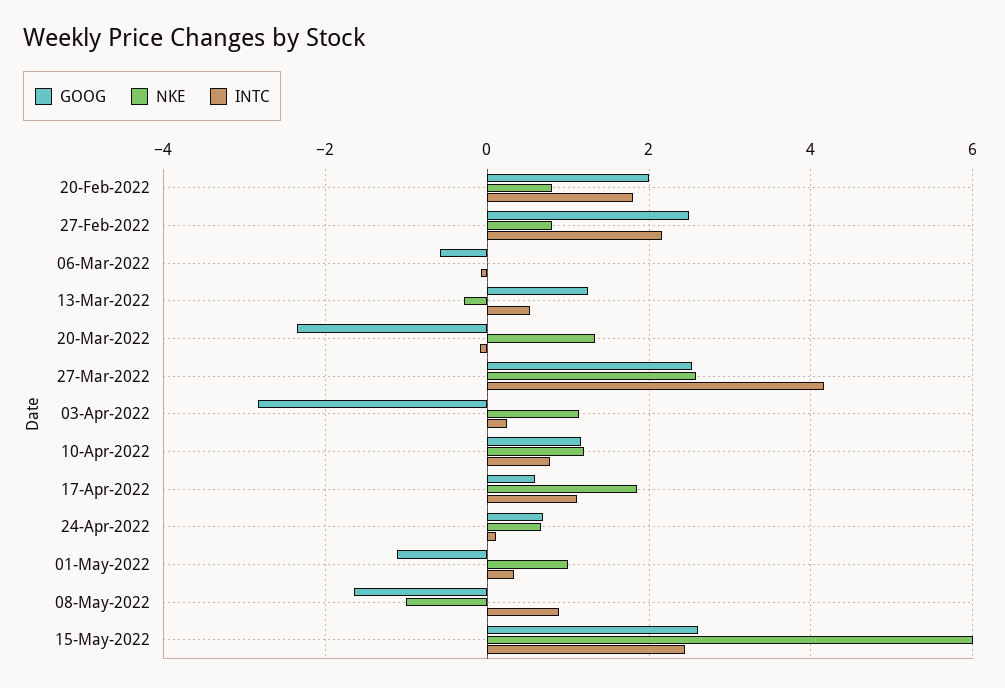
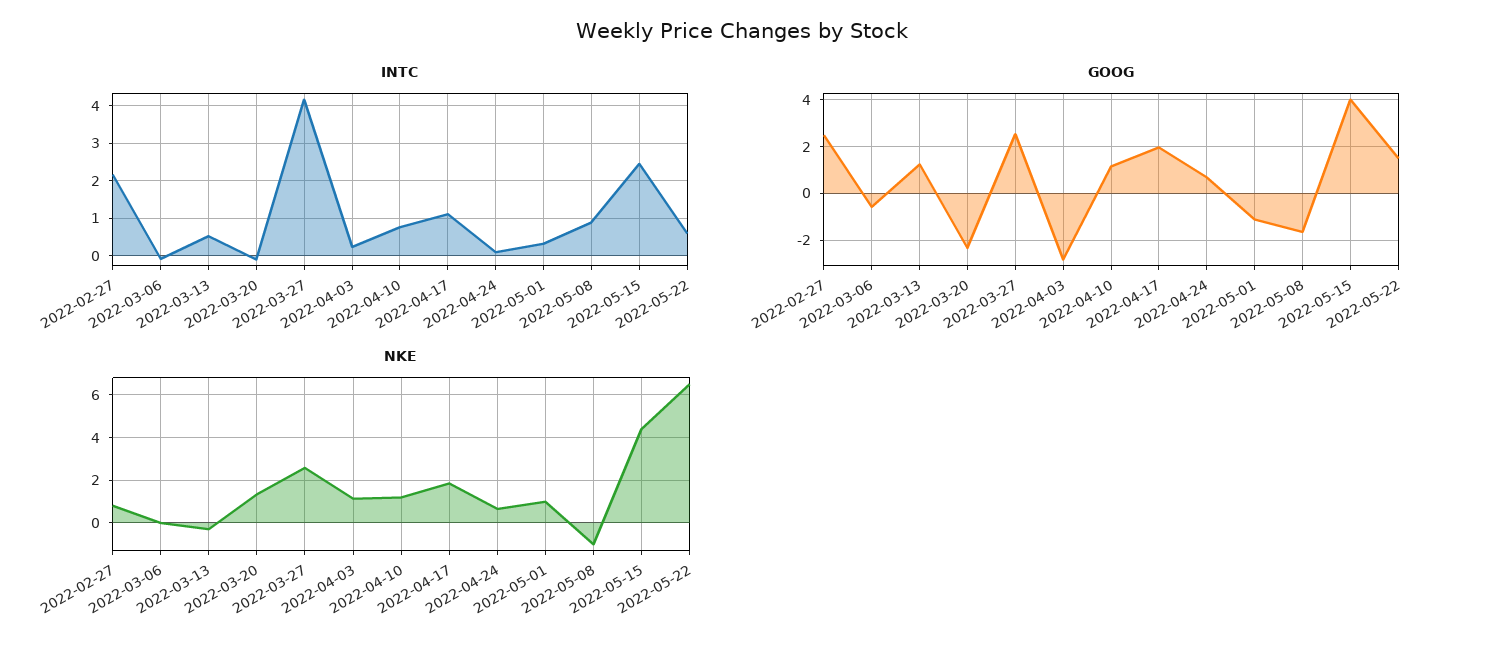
GOOG, 20-Feb-2022: 2 -> none
NKE, 20-Feb-2022: 0.8 -> none
INTC, 20-Feb-2022: 1.8 -> none
GOOG, 17-Apr-2022: 0.6 -> 2
GOOG, 15-May-2022: 2.6 -> 4
NKE, 15-May-2022: 6 -> 4.5
INTC, 2022-05-22: none -> 0.6
GOOG, 2022-05-22: none -> 1.5
NKE, 2022-05-22: none -> 6.5

